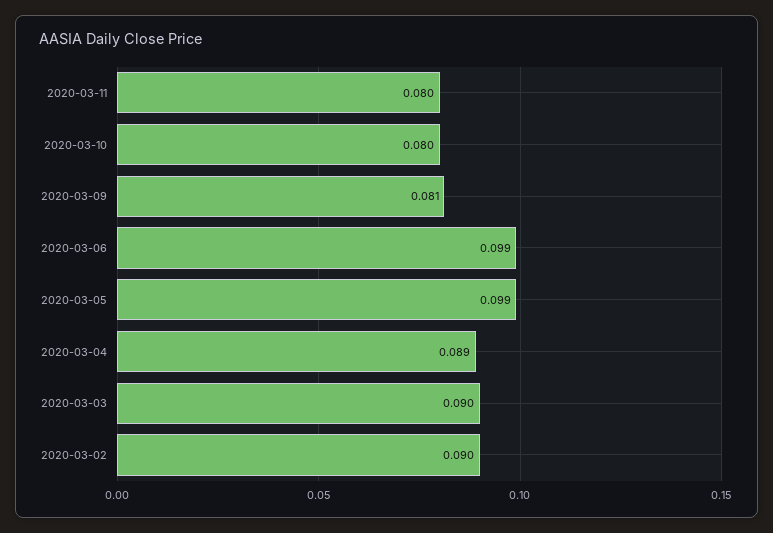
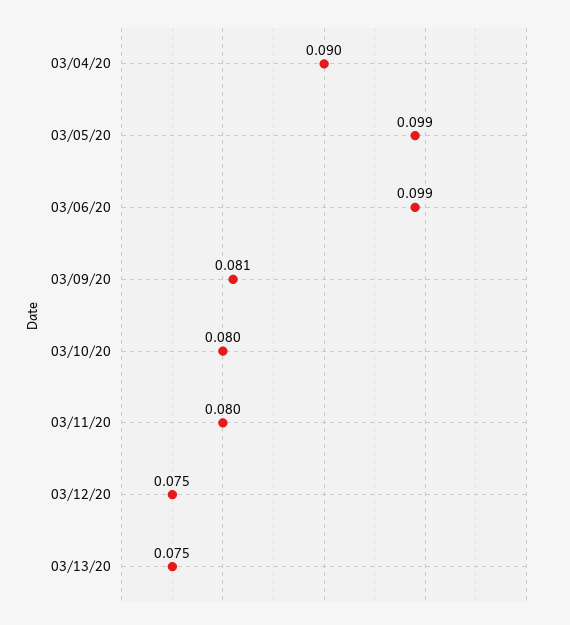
2020-03-04: 0.089 -> 0.09
2020-03-03: 0.09 -> none
2020-03-02: 0.09 -> none
03/12/20: none -> 0.075
03/13/20: none -> 0.075

